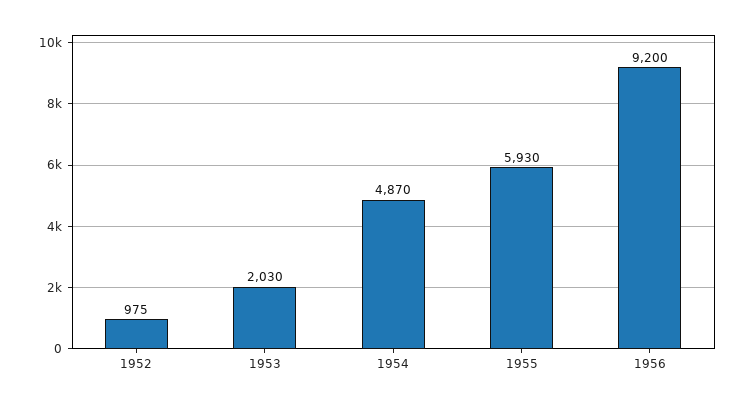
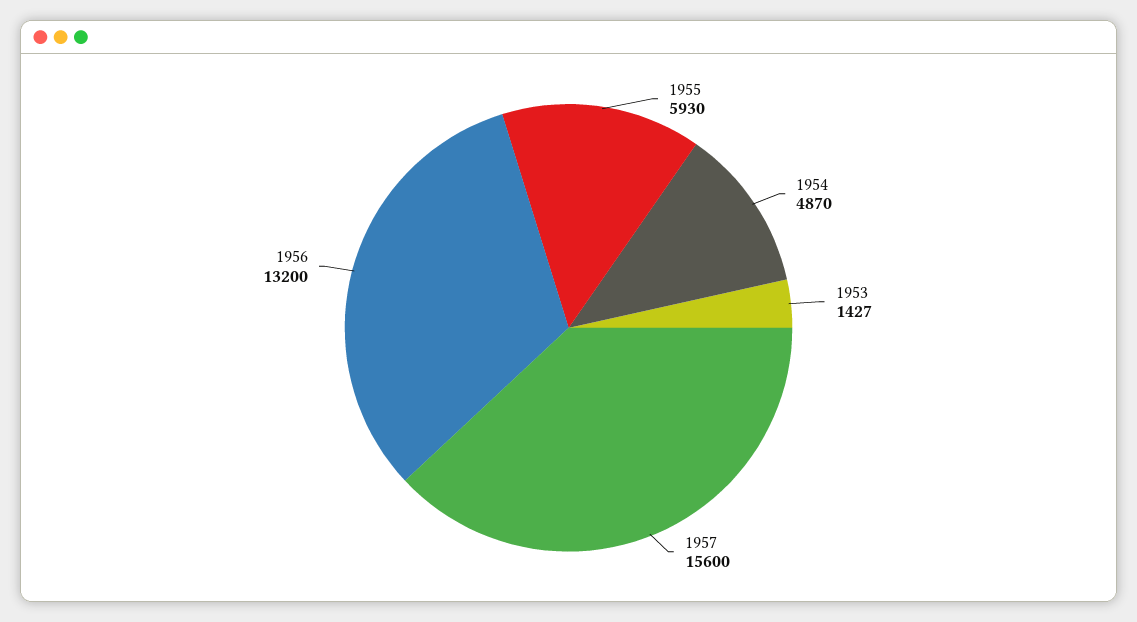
1952: 975 -> none
1953: 2030 -> 1427
1956: 9200 -> 13200
1957: none -> 15600

